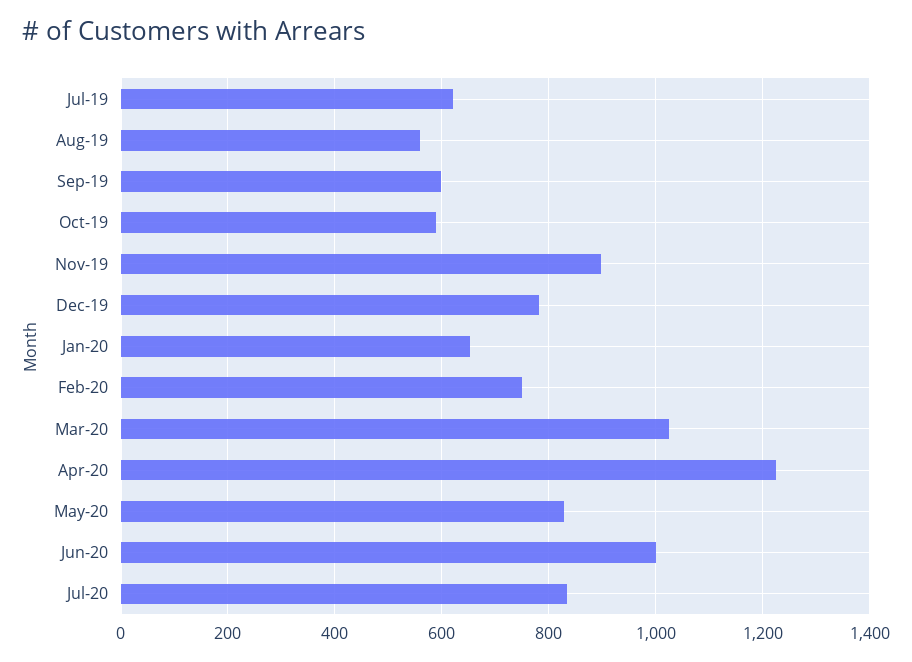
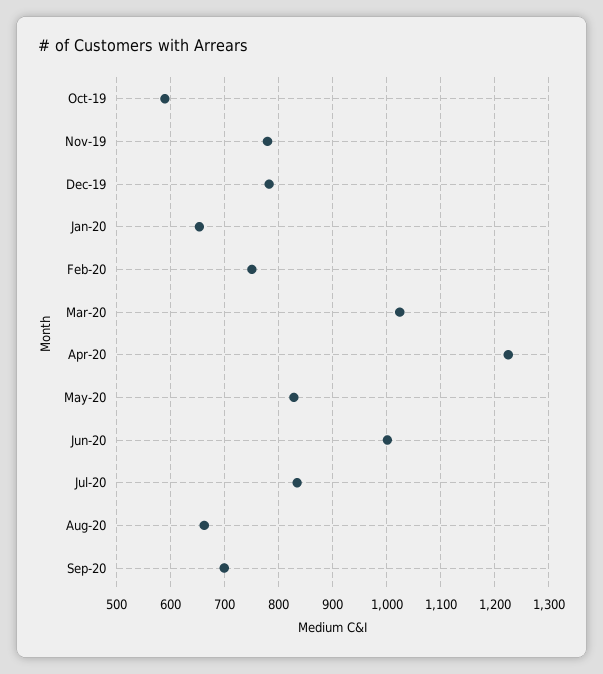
Jul-19: 620 -> none
Aug-19: 560 -> none
Sep-19: 600 -> none
Nov-19: 900 -> 780
Aug-20: none -> 660
Sep-20: none -> 700

